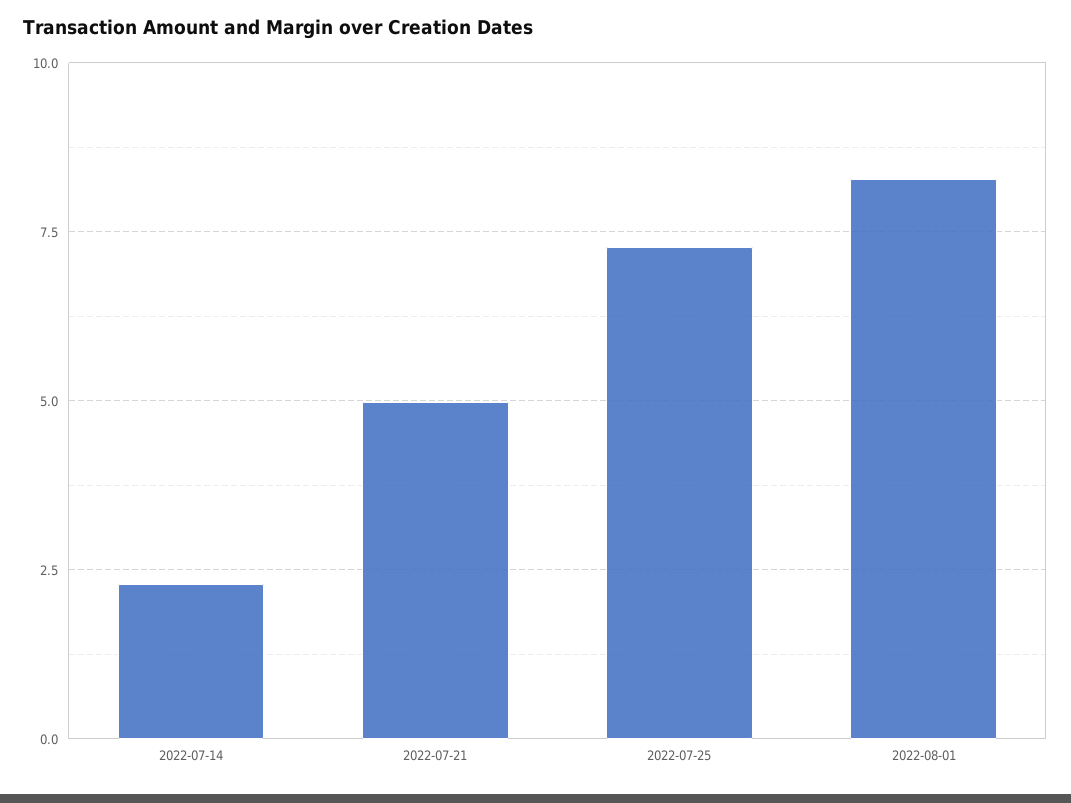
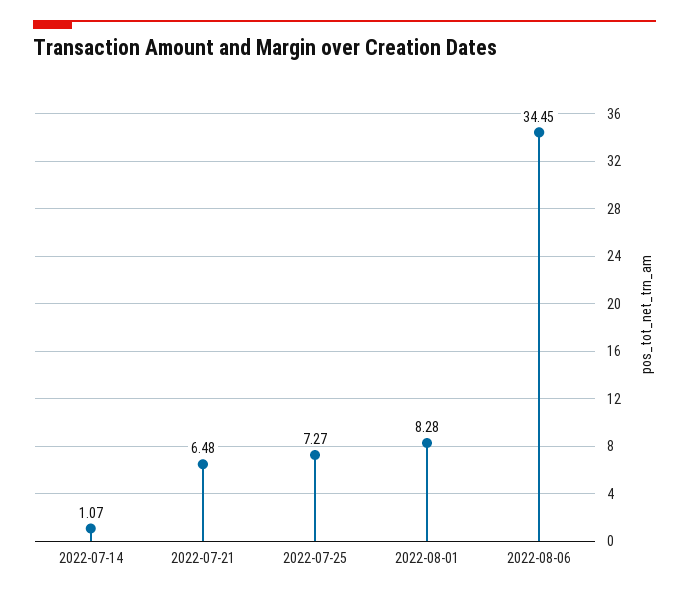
2022-07-14: 2.25 -> 1.07
2022-07-21: 5 -> 6.48
2022-08-06: none -> 34.45

